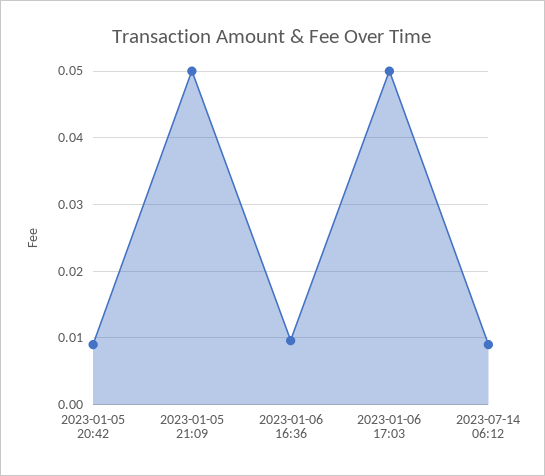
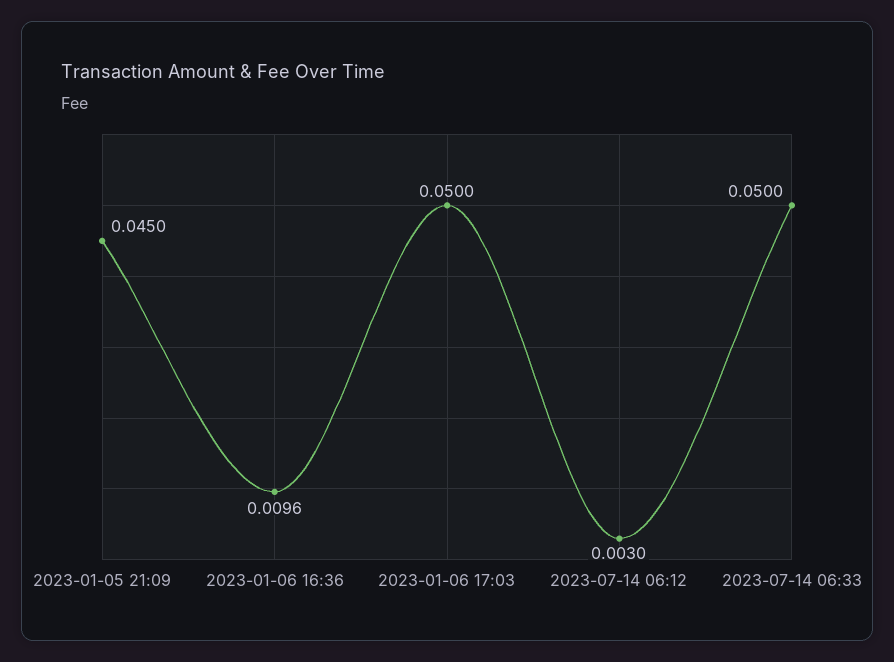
2023-01-05 20:42: 0.009 -> none
2023-01-05 21:09: 0.05 -> 0.045
2023-07-14 06:12: 0.009 -> 0.003
2023-07-14 06:33: none -> 0.05

